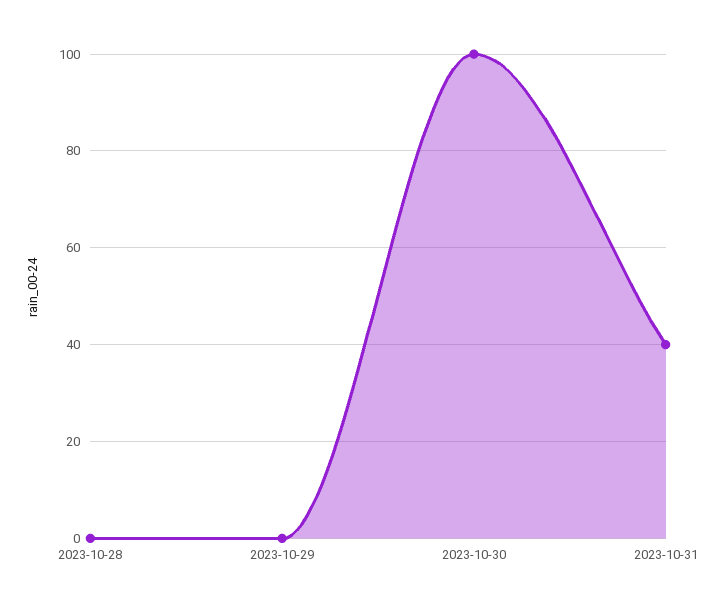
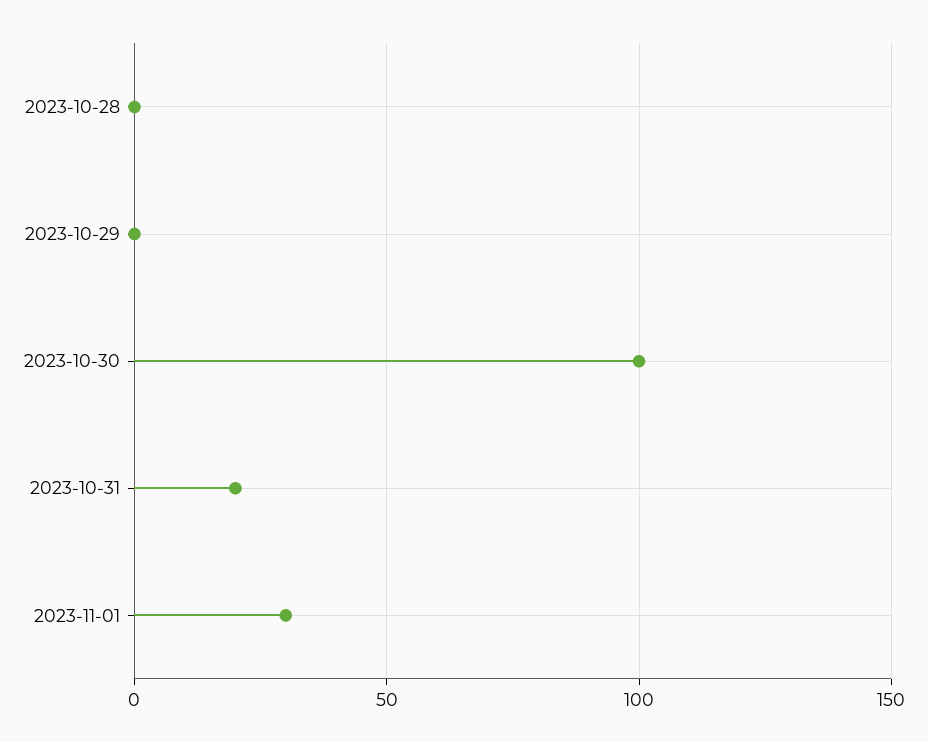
2023-10-31: 40 -> 20
2023-11-01: none -> 30

